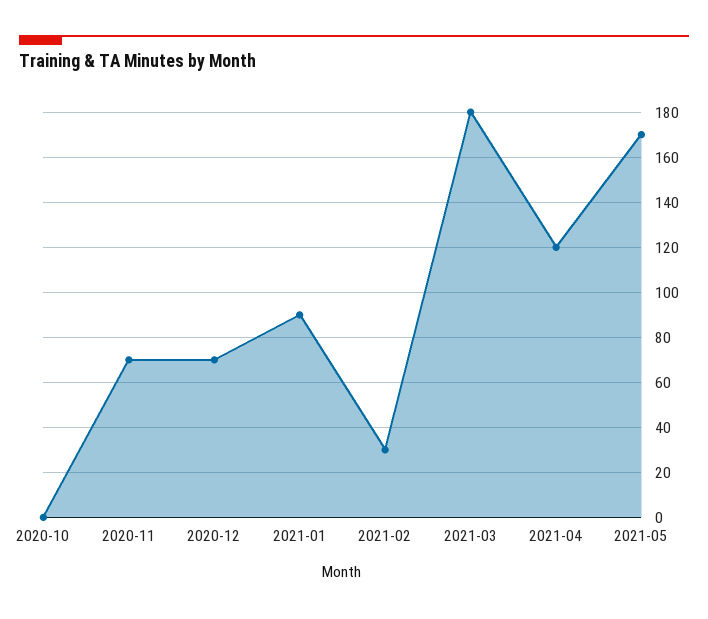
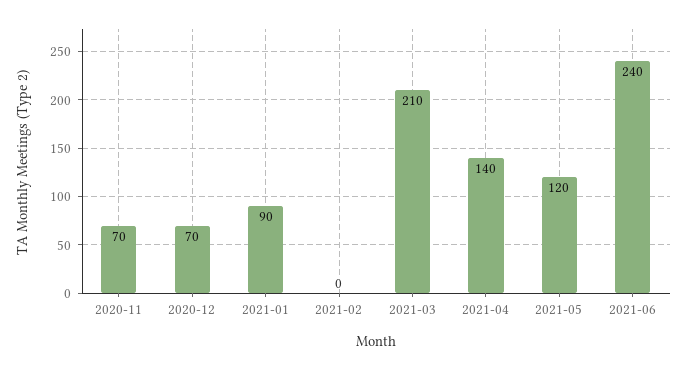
2020-10: 0 -> none
2021-02: 30 -> 0
2021-03: 180 -> 210
2021-04: 120 -> 140
2021-05: 170 -> 120
2021-06: none -> 240

